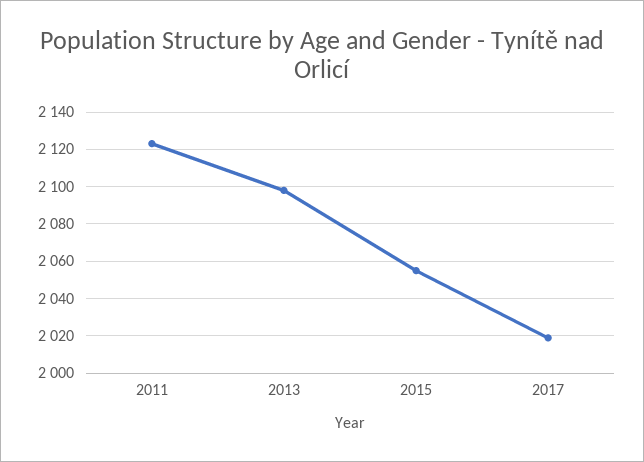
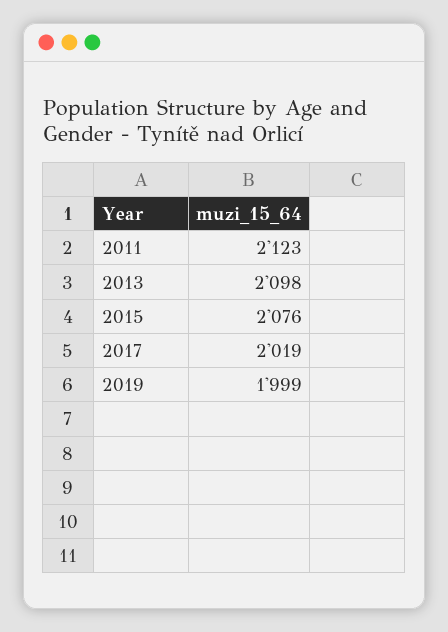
2015: 2055 -> 2076
2019: none -> 1999

